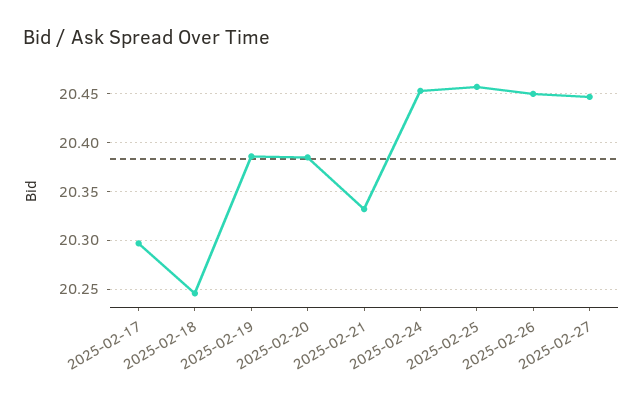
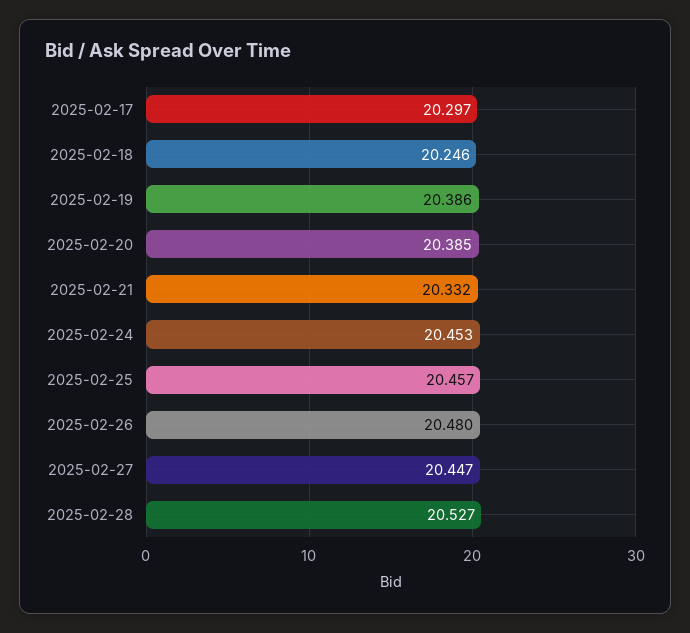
2025-02-26: 20.45 -> 20.48
2025-02-28: none -> 20.527

